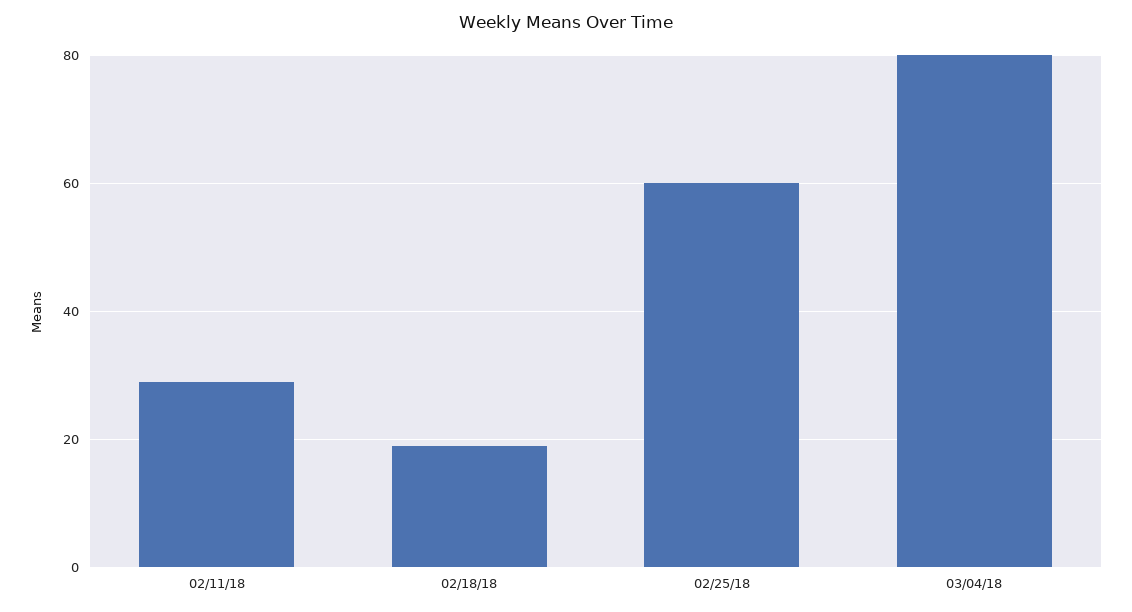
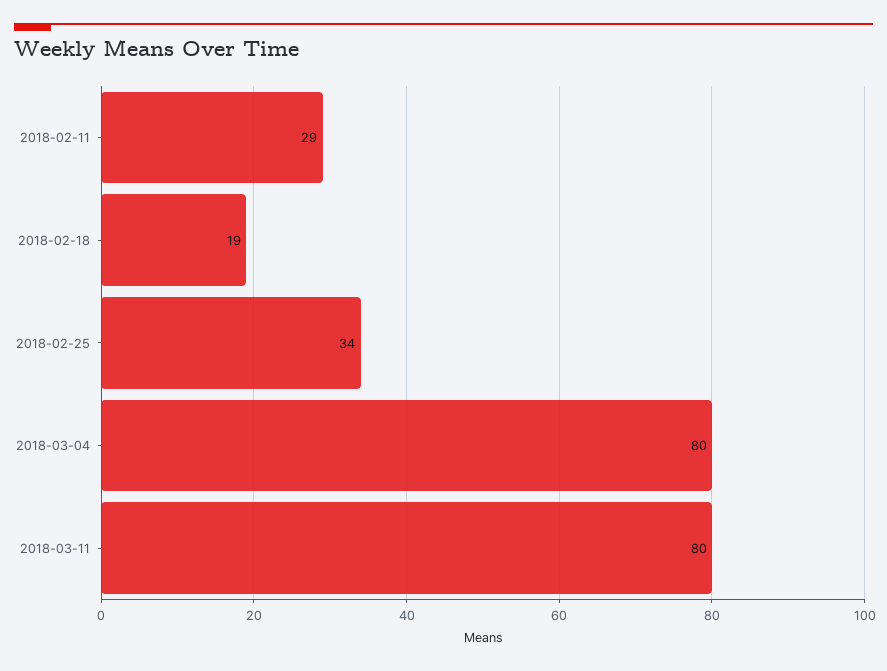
02/25/18: 60 -> 34
2018-03-11: none -> 80

